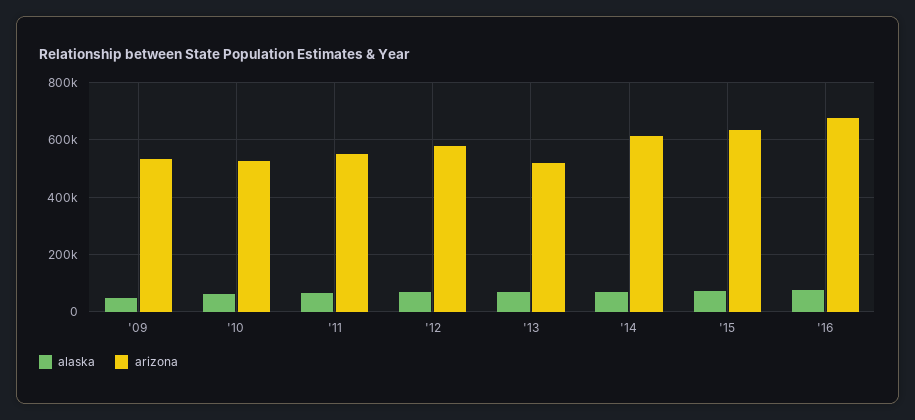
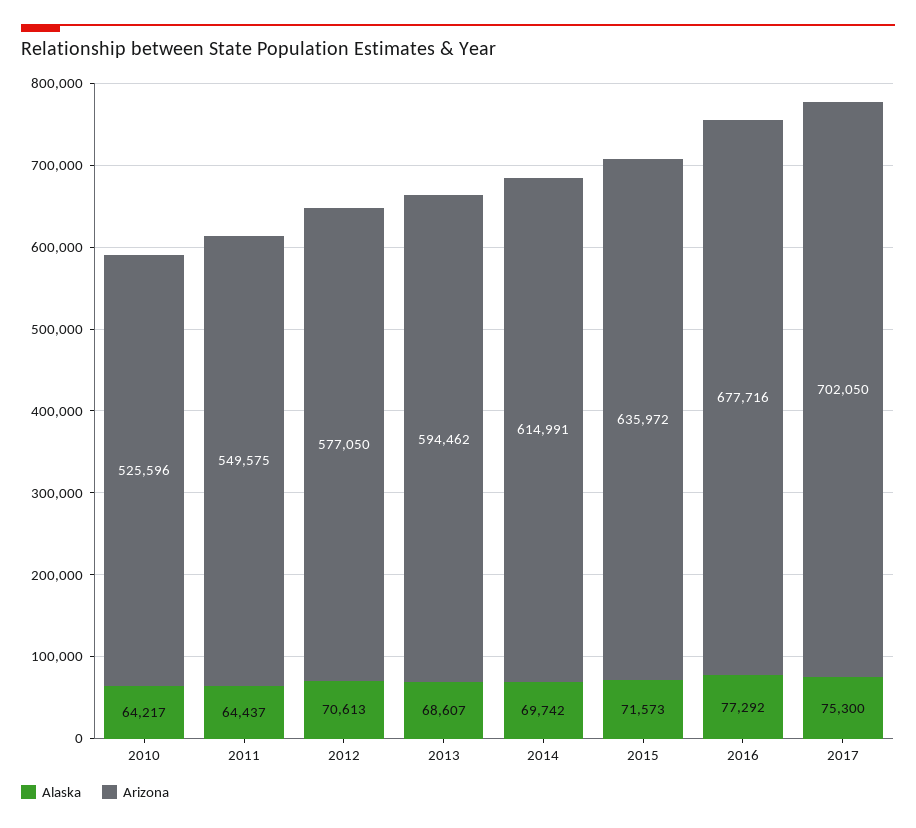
alaska, '09: 50000 -> none
arizona, '09: 525000 -> none
arizona, '13: 525000 -> 594462
alaska, 2017: none -> 75300
arizona, 2017: none -> 702050

